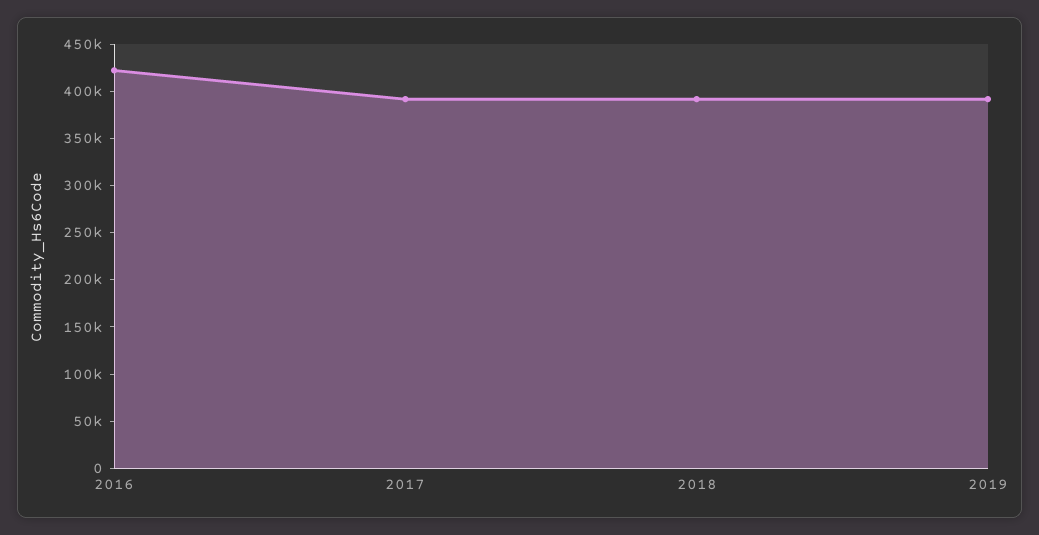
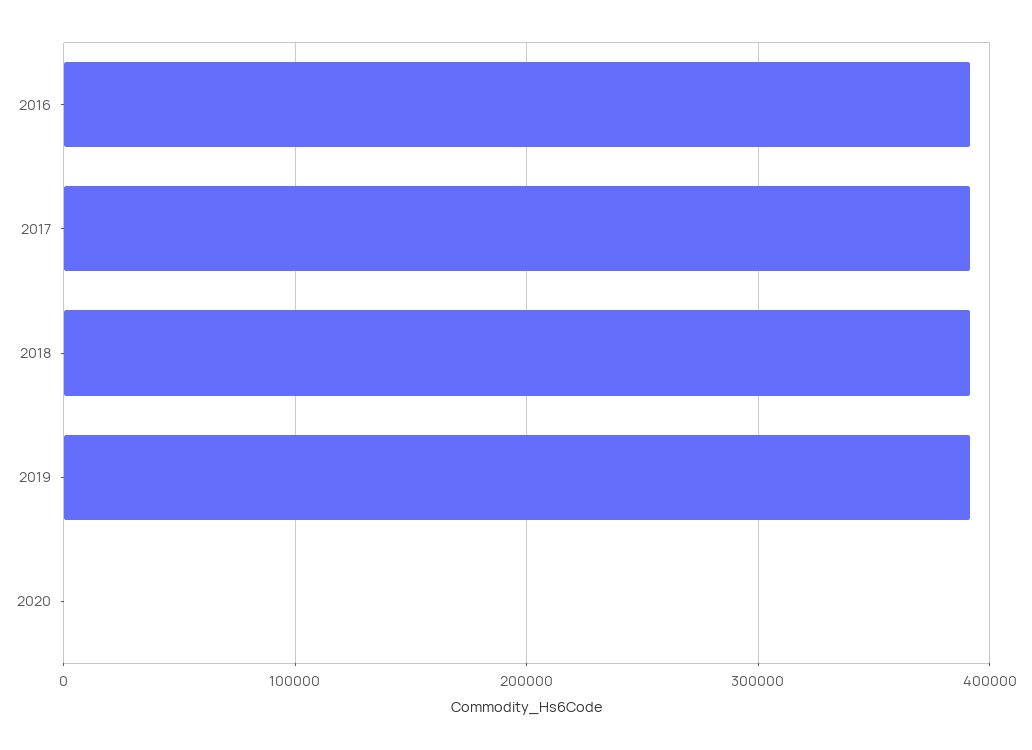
2016: 420000 -> 390000
2020: none -> 0

